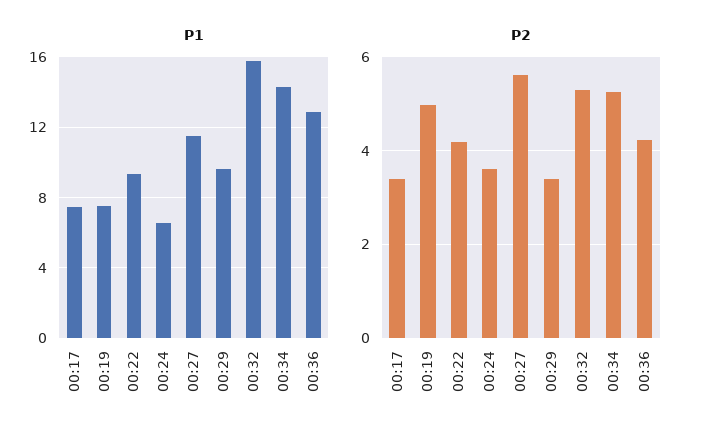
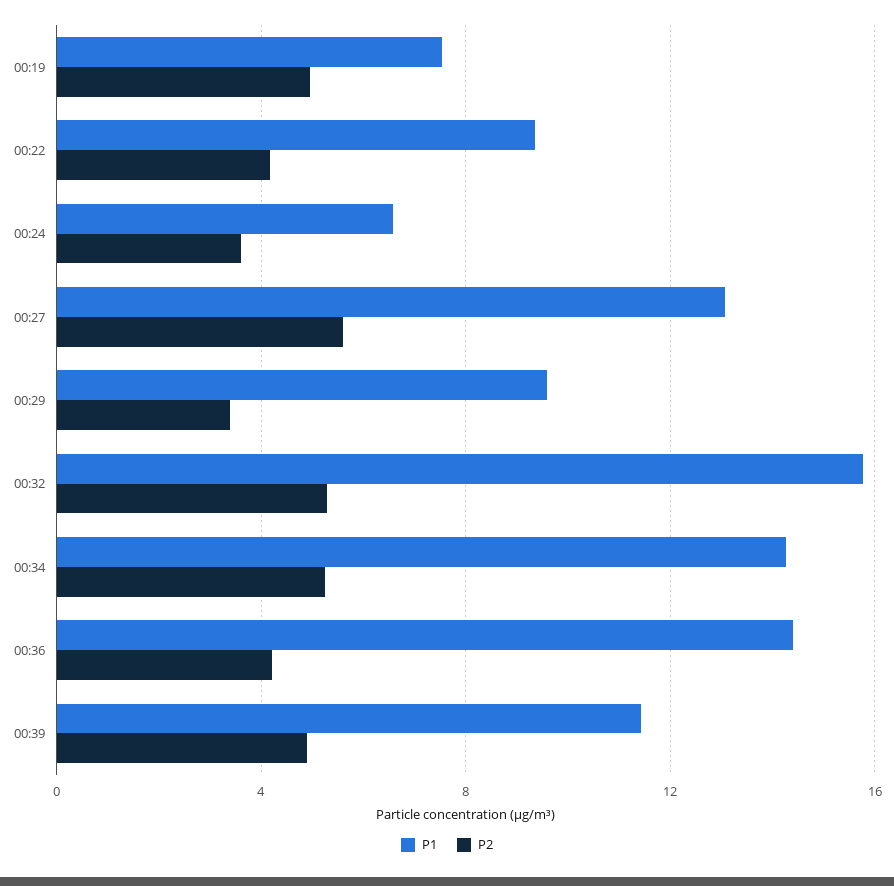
P1, 00:17: 7.5 -> none
P1, 00:27: 11.5 -> 13
P1, 00:36: 13 -> 14.5
P2, 00:17: 3.4 -> none
P1, 00:39: none -> 11.5
P2, 00:39: none -> 5

